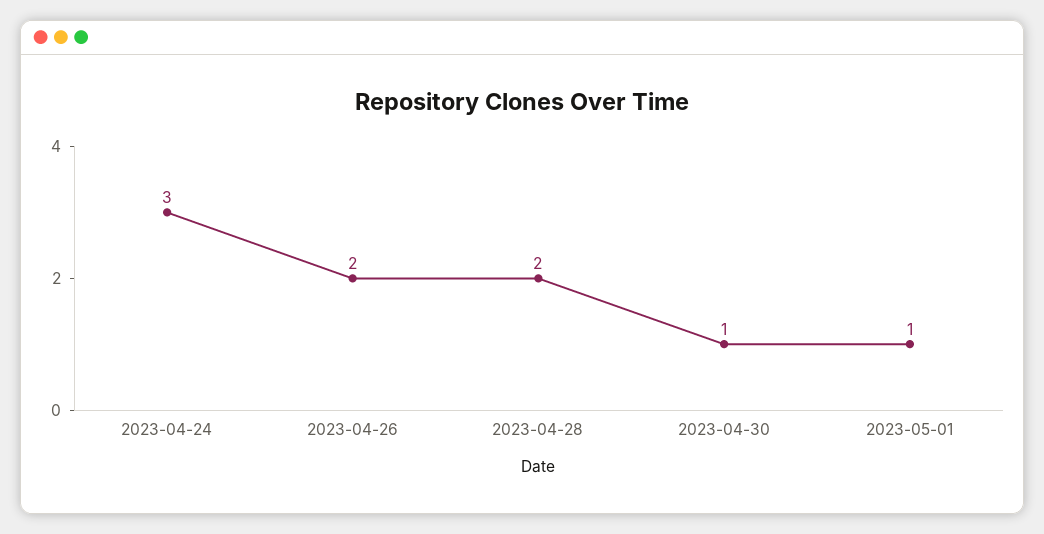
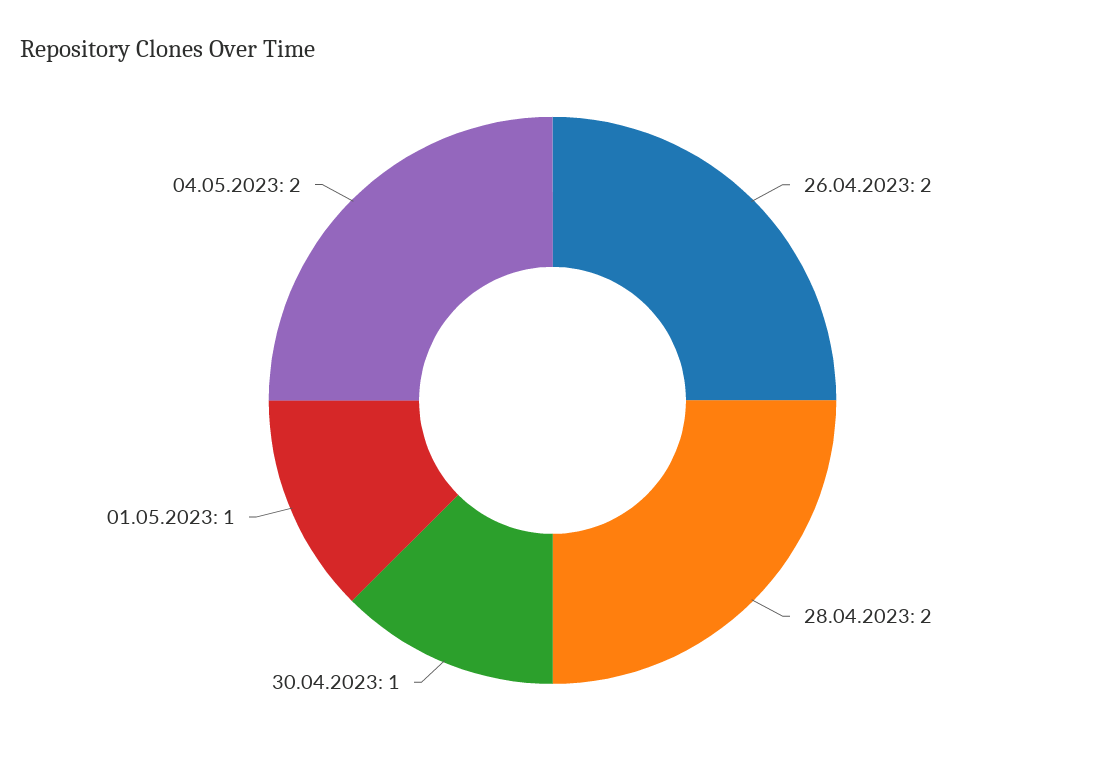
2023-04-24: 3 -> none
04.05.2023: none -> 2

